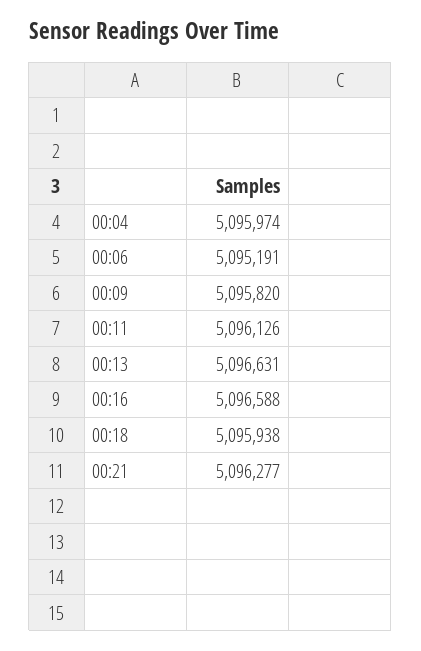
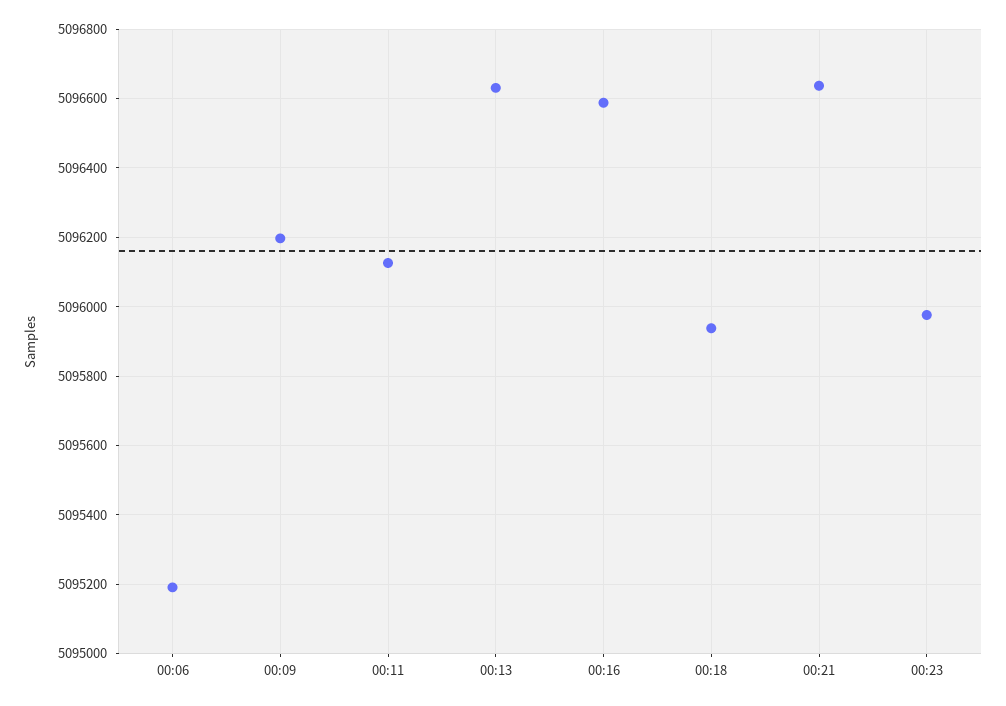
00:04: 5095974 -> none
00:09: 5095820 -> 5096200
00:21: 5096277 -> 5096640
00:23: none -> 5095980

